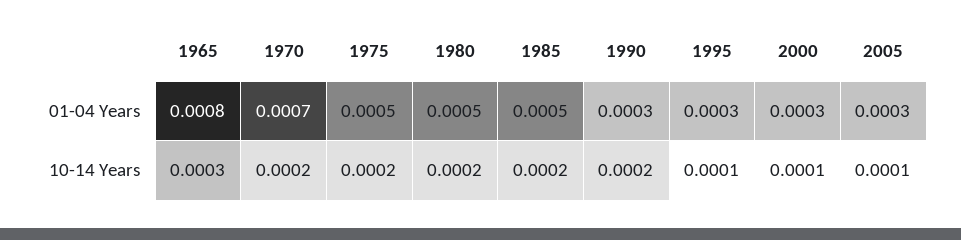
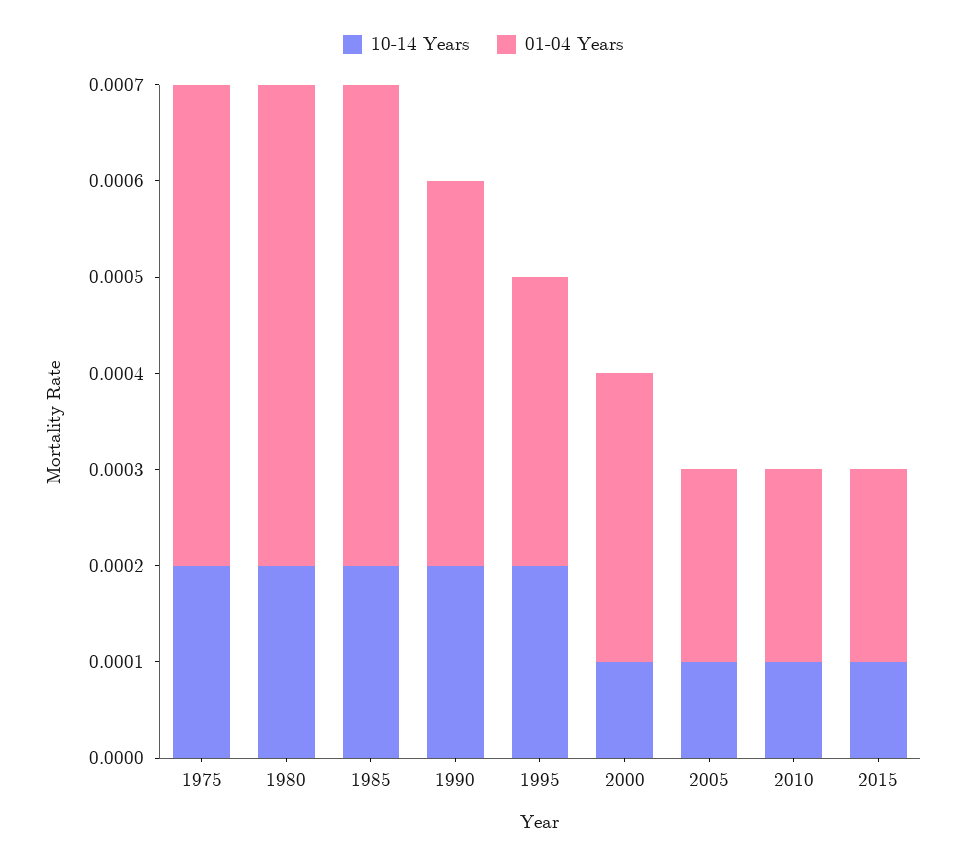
01-04 Years, 1965: 0.0008 -> none
01-04 Years, 1970: 0.0007 -> none
01-04 Years, 1990: 0.0003 -> 0.0004
01-04 Years, 2005: 0.0003 -> 0.0002
10-14 Years, 1965: 0.0003 -> none
10-14 Years, 1970: 0.0002 -> none
10-14 Years, 1995: 0.0001 -> 0.0002
10-14 Years, 2010: none -> 0.0001
01-04 Years, 2010: none -> 0.0002
10-14 Years, 2015: none -> 0.0001
01-04 Years, 2015: none -> 0.0002

